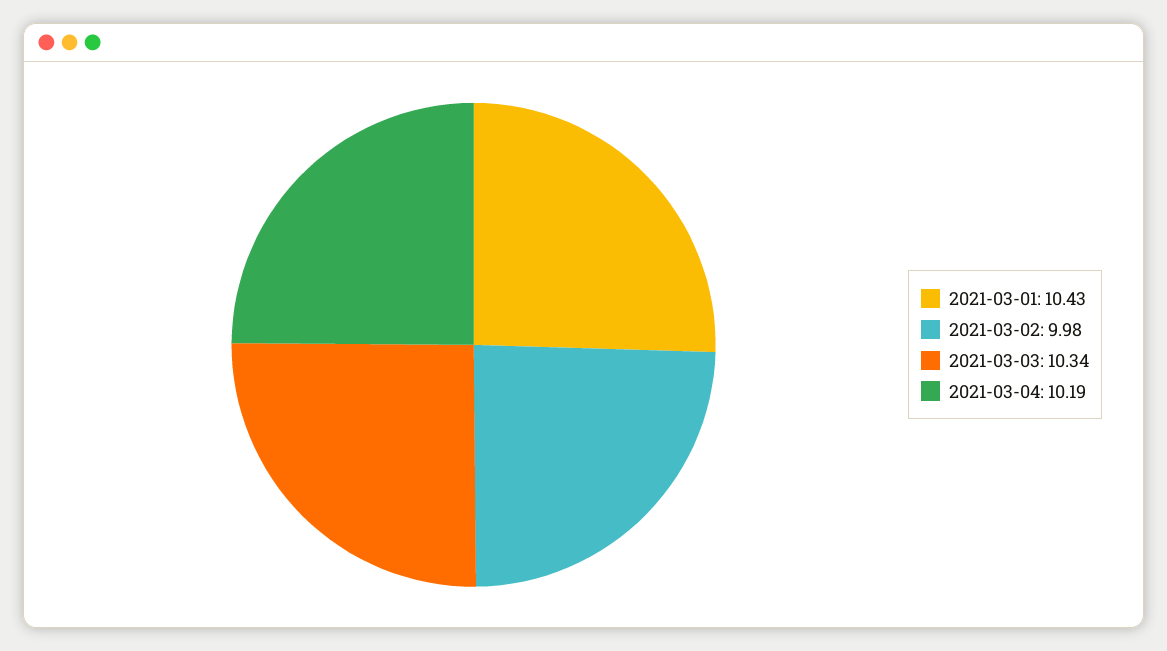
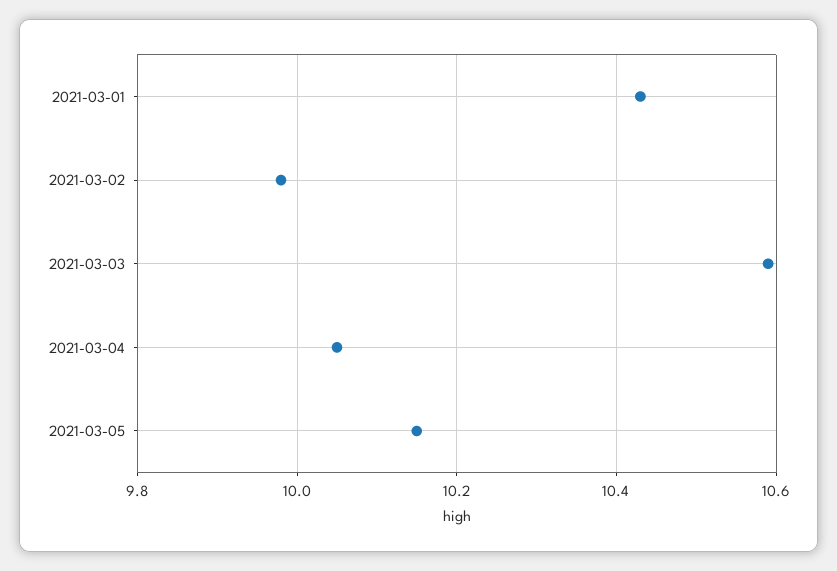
2021-03-03: 10.34 -> 10.6
2021-03-04: 10.19 -> 10.05
2021-03-05: none -> 10.15

